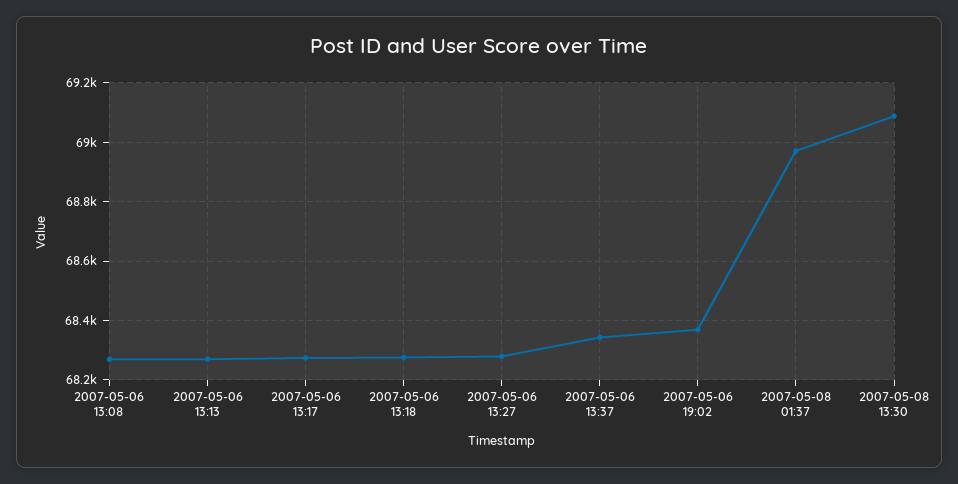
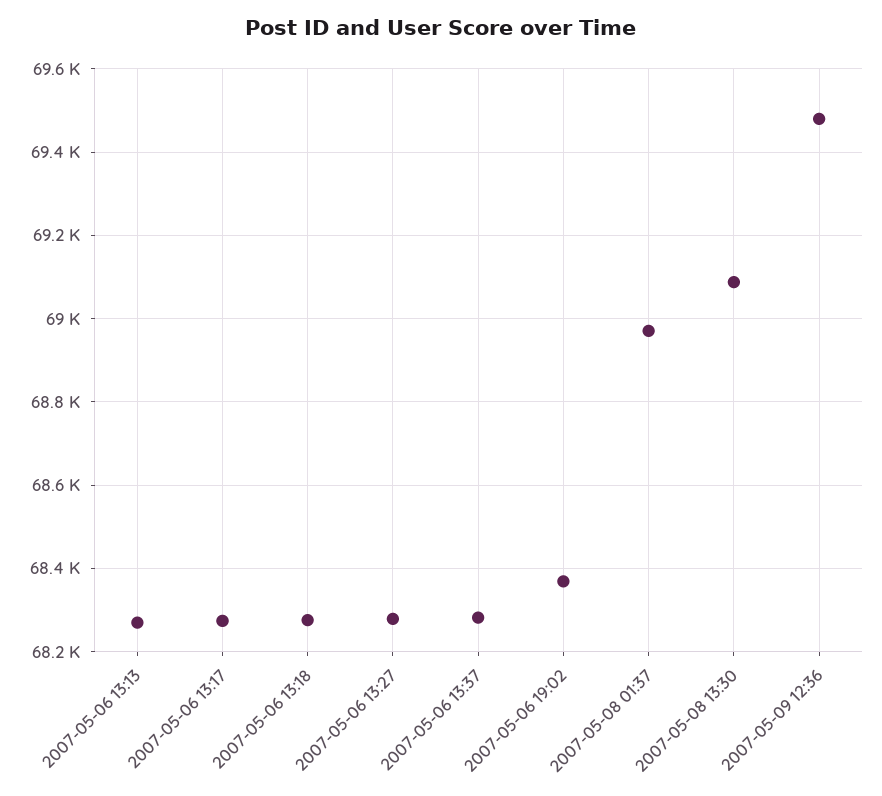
2007-05-06 13:08: 68275 -> none
2007-05-06 13:37: 68350 -> 68280
2007-05-09 12:36: none -> 69480

